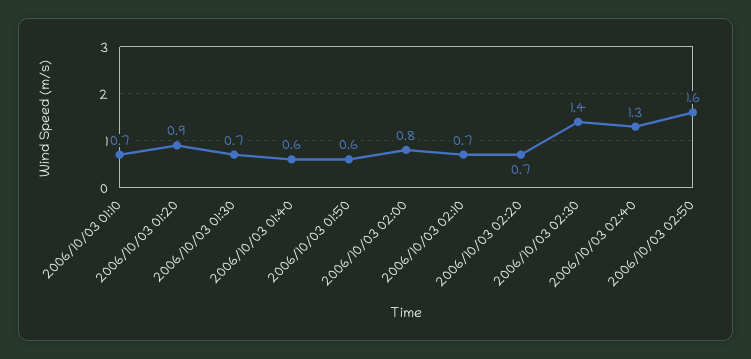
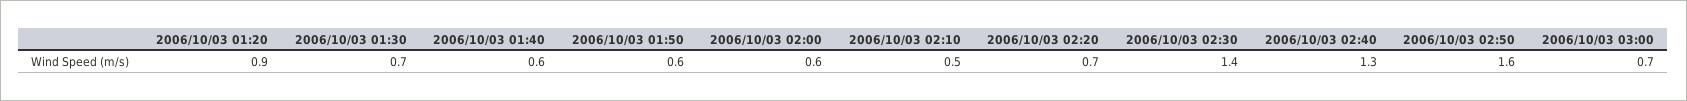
2006/10/03 01:10: 0.7 -> none
2006/10/03 02:00: 0.8 -> 0.6
2006/10/03 02:10: 0.7 -> 0.5
2006/10/03 03:00: none -> 0.7

